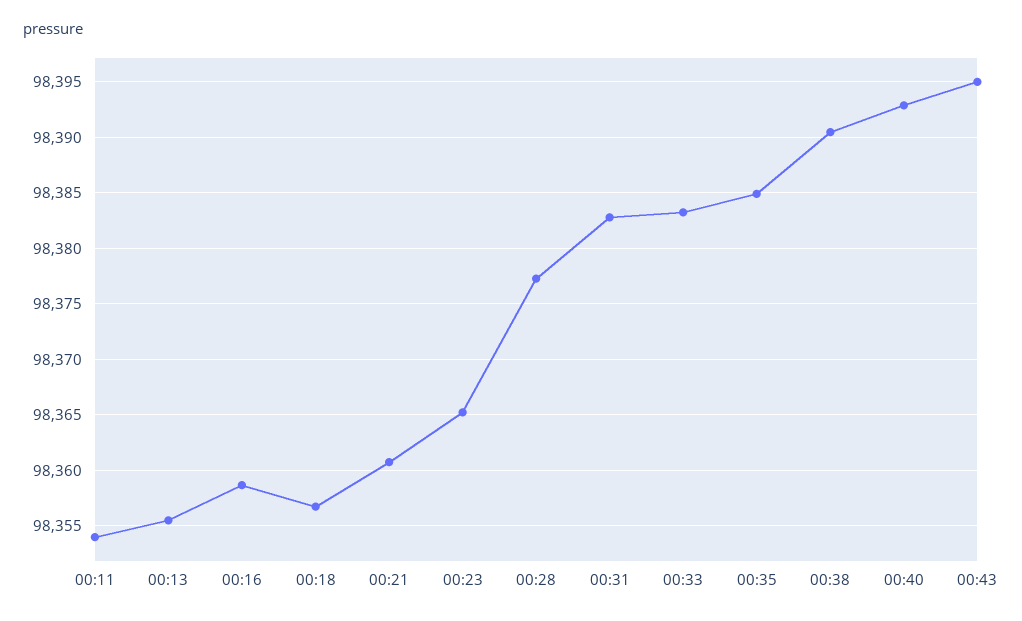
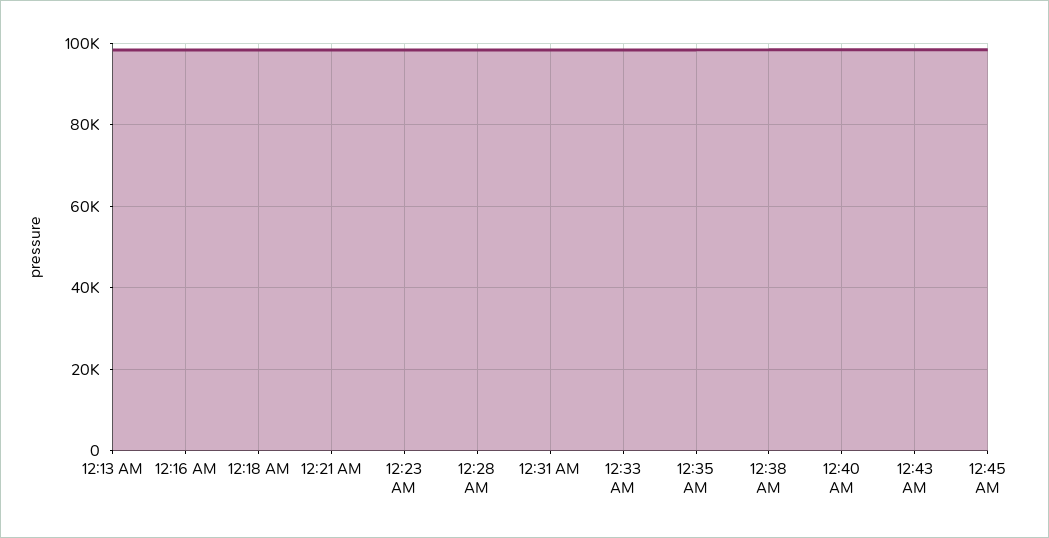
00:11: 98354 -> none
12:45 AM: none -> 98000

